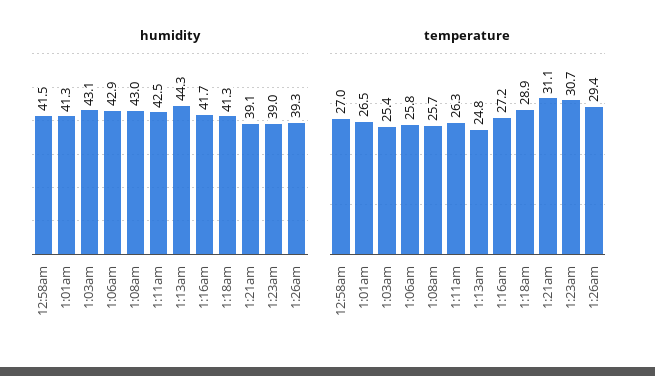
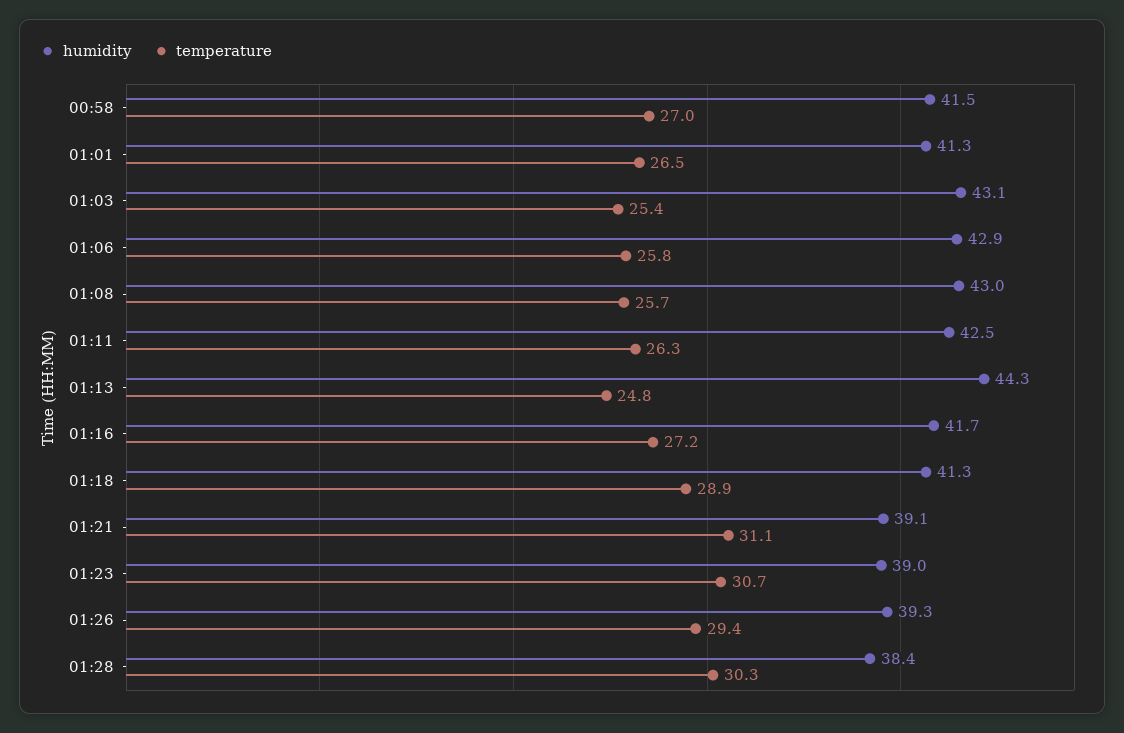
humidity, 01:28: none -> 38.4
temperature, 01:28: none -> 30.3

